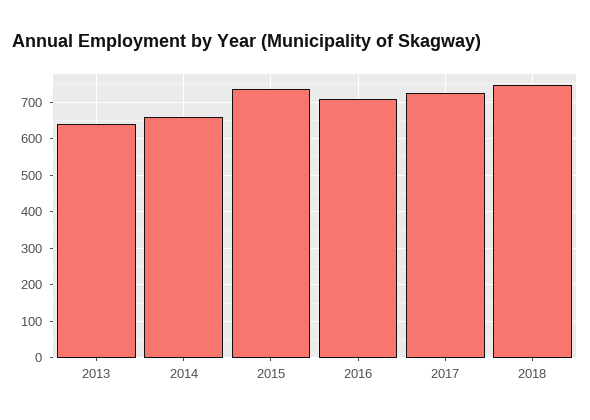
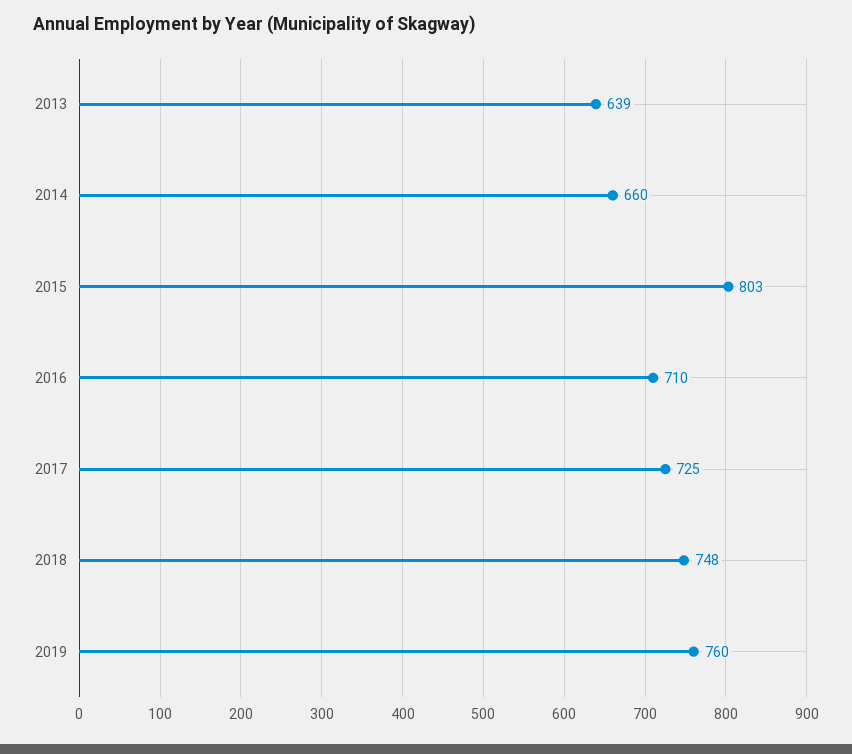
2015: 740 -> 803
2019: none -> 760

